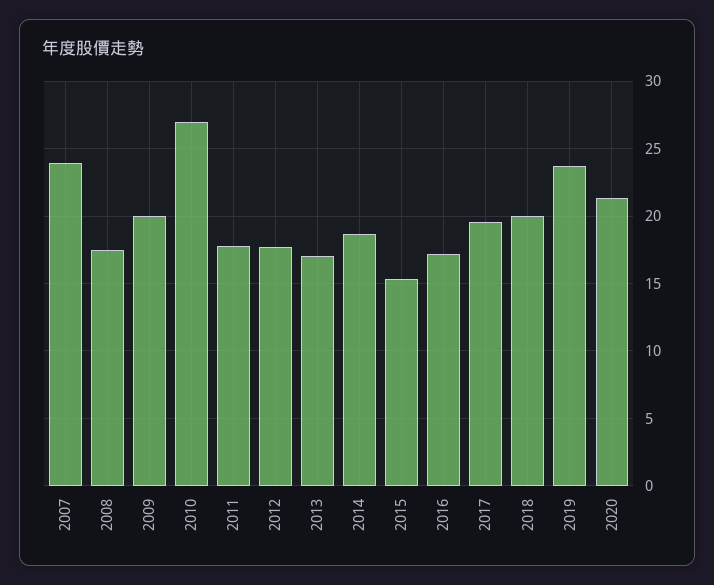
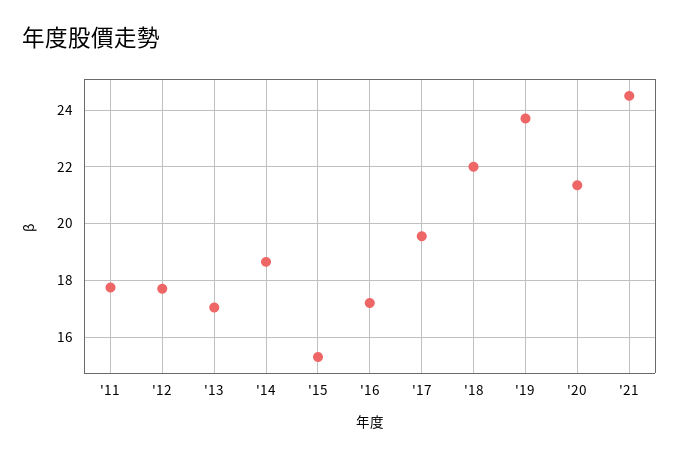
2007: 24 -> none
2008: 17.5 -> none
2009: 20 -> none
2010: 27 -> none
2018: 20 -> 22
'21: none -> 24.5

